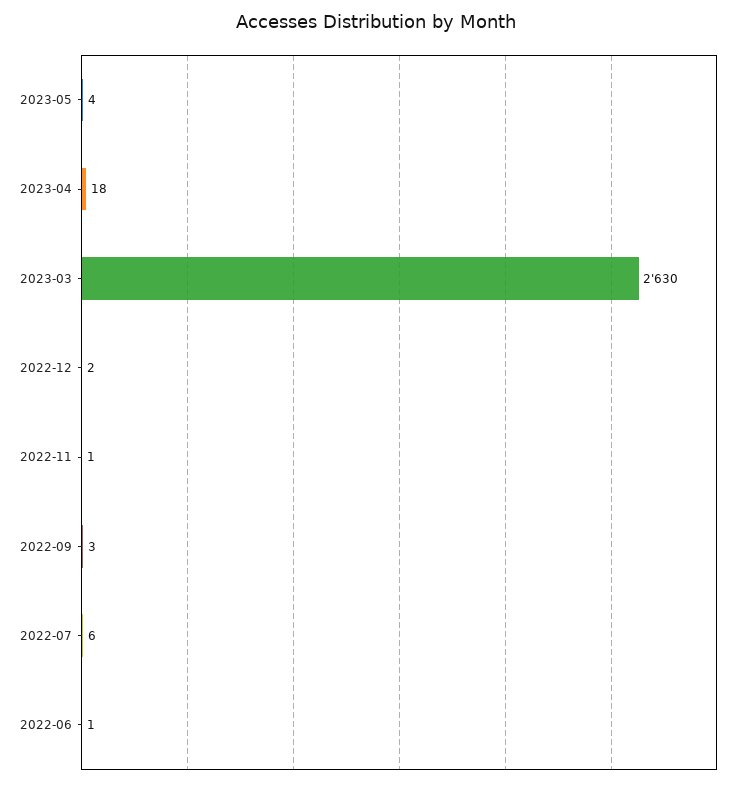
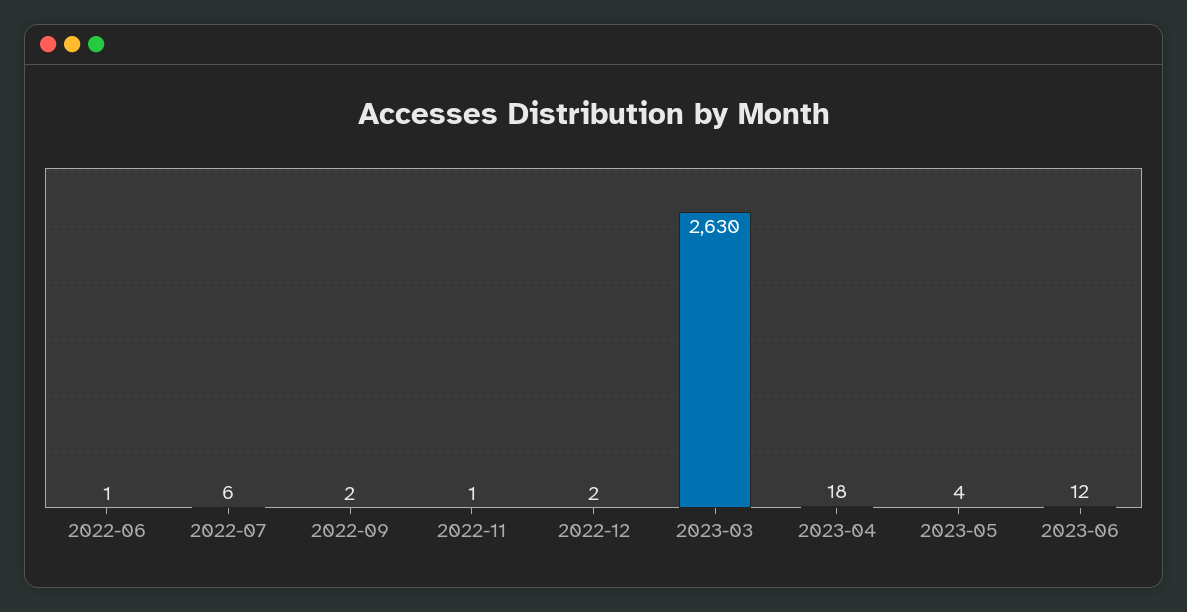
2022-09: 3 -> 2
2023-06: none -> 12

